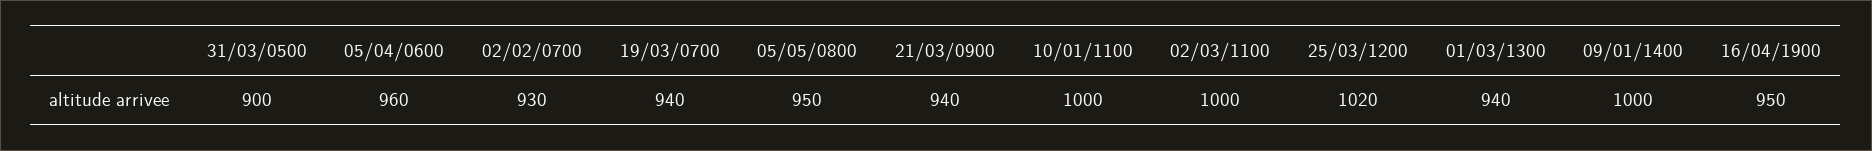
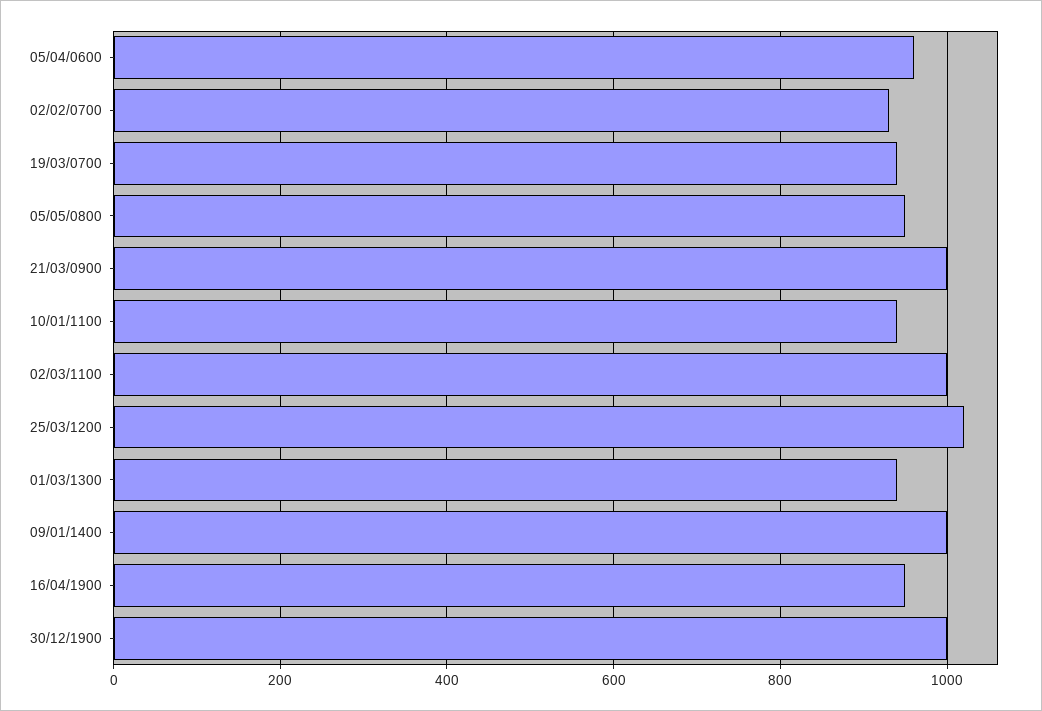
31/03/0500: 900 -> none
21/03/0900: 940 -> 1000
10/01/1100: 1000 -> 940
30/12/1900: none -> 1000

